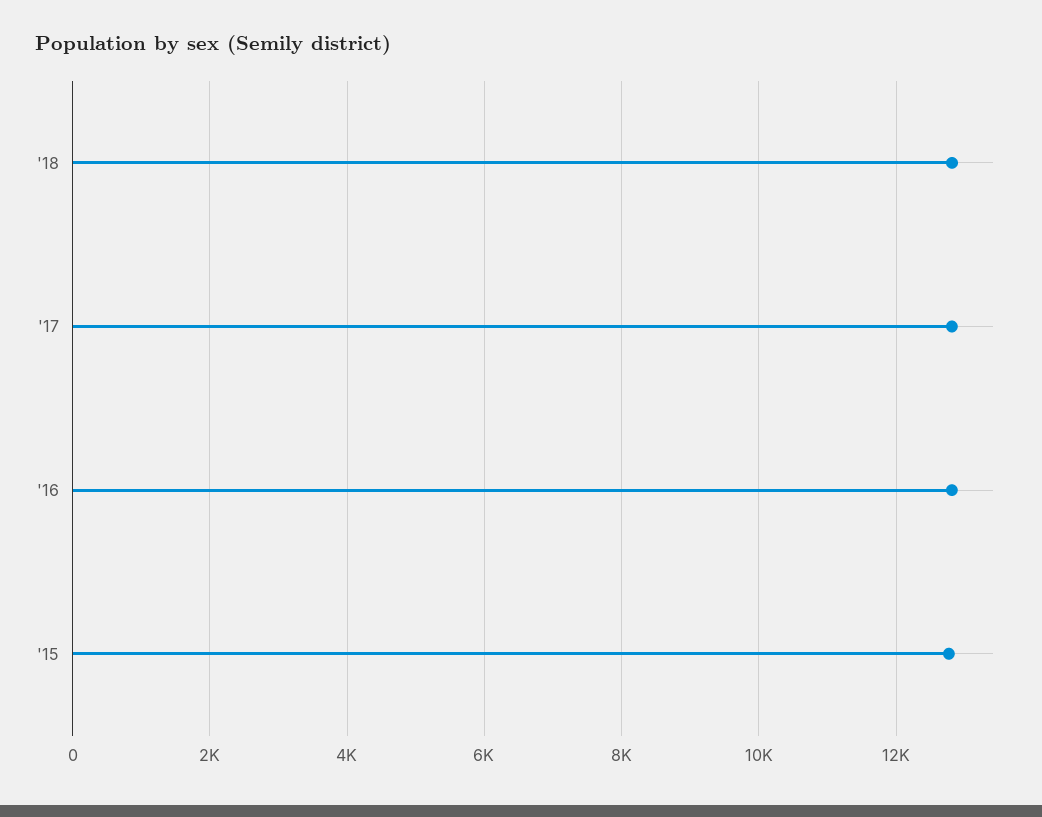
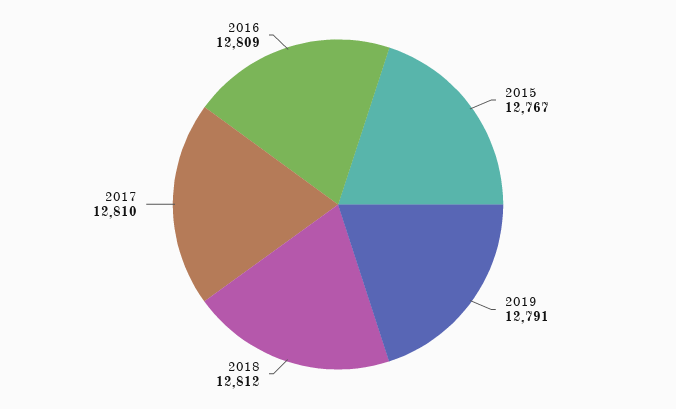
2019: none -> 12791

